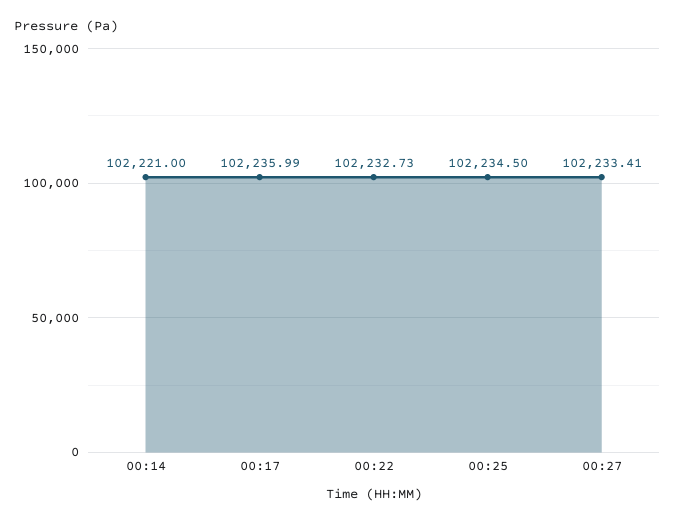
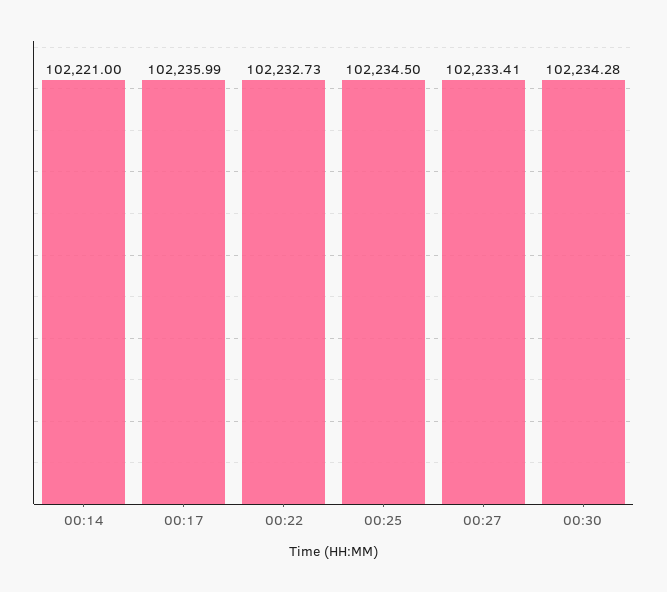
00:30: none -> 102234.28

